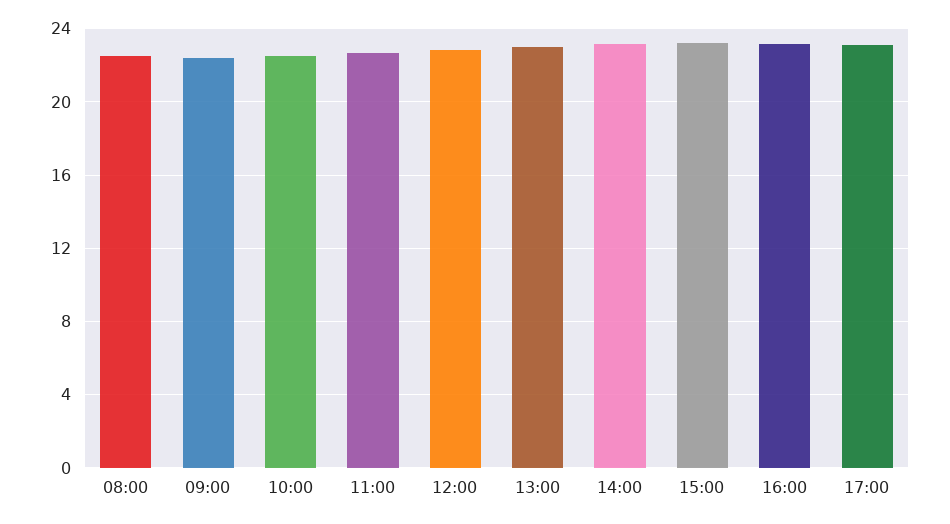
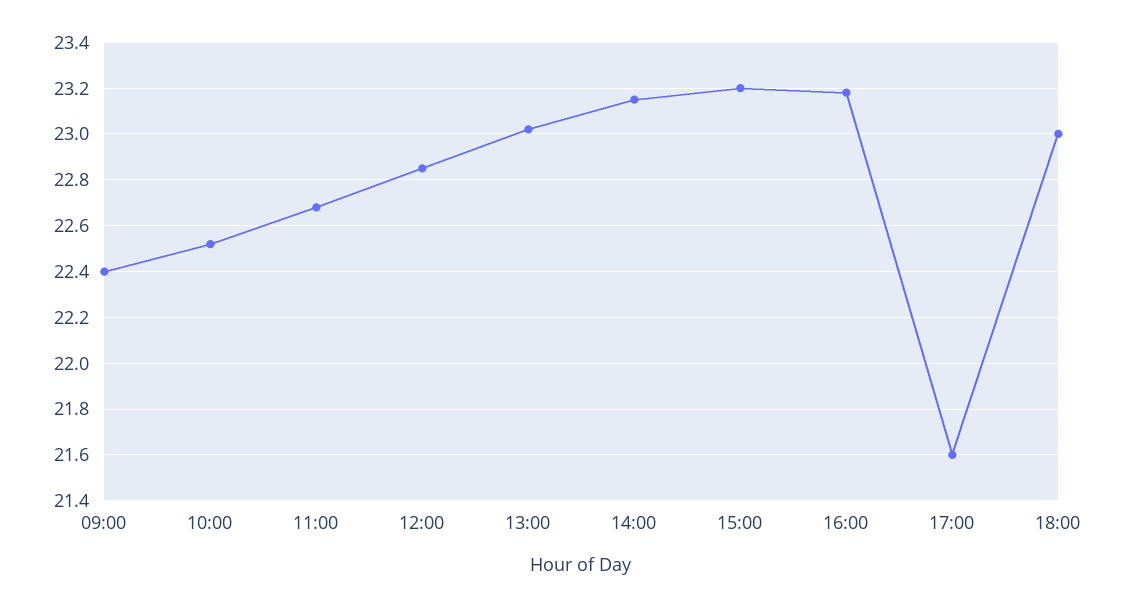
08:00: 22.5 -> none
17:00: 23 -> 21.6
18:00: none -> 23

